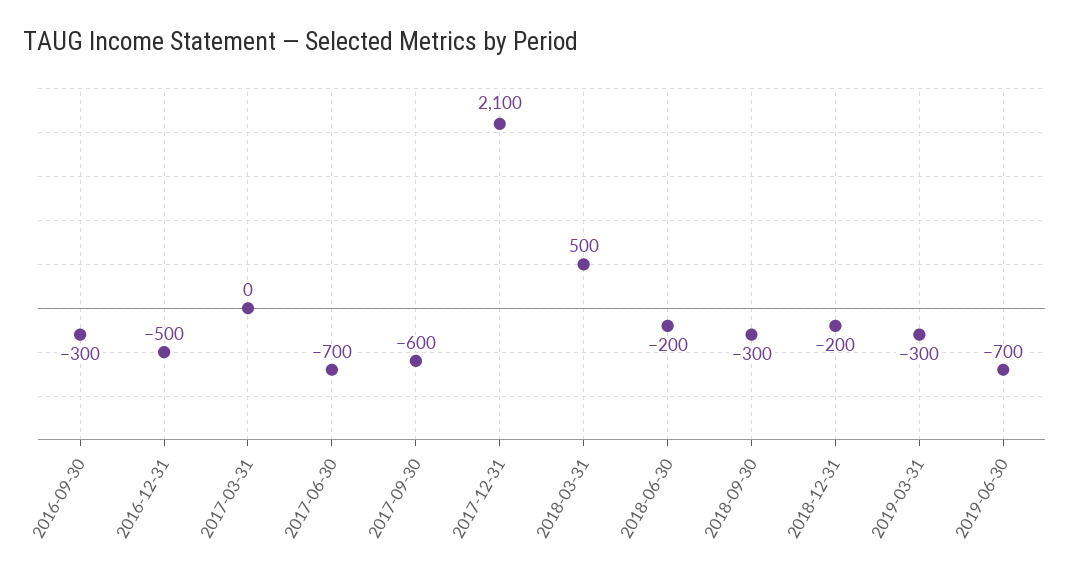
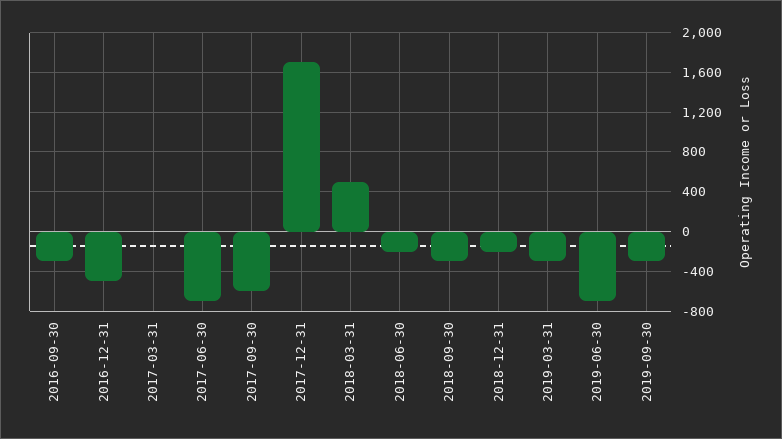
2017-12-31: 2100 -> 1700
2019-09-30: none -> -300

